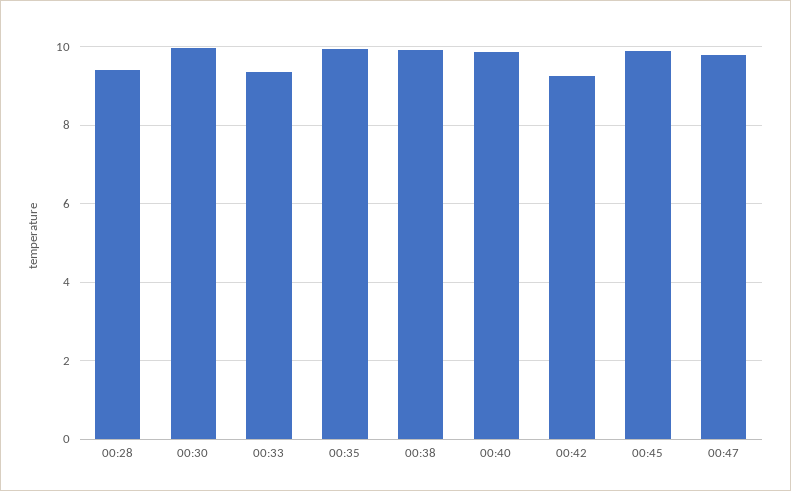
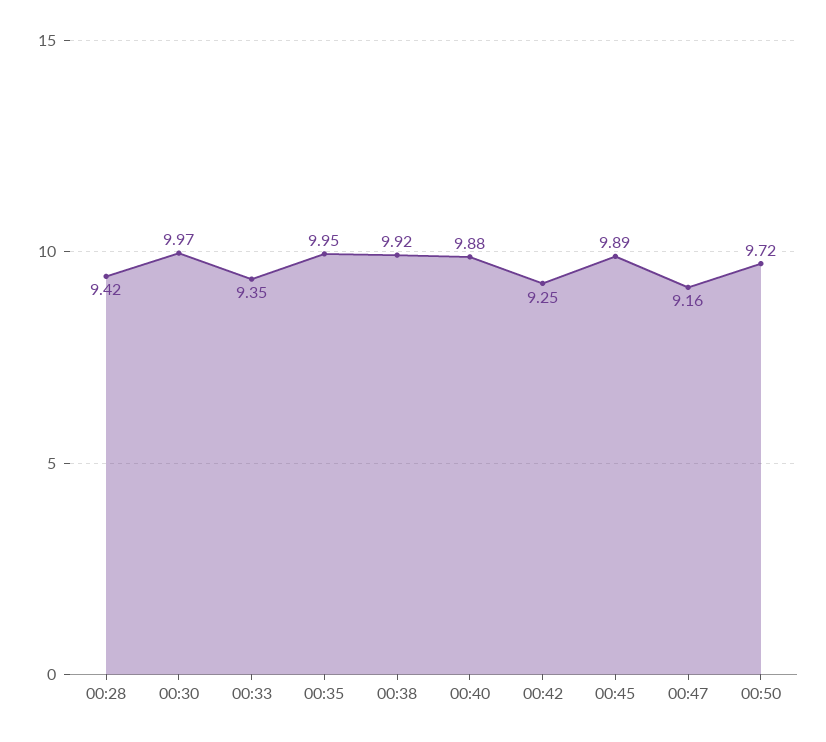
00:47: 9.8 -> 9.16
00:50: none -> 9.72

